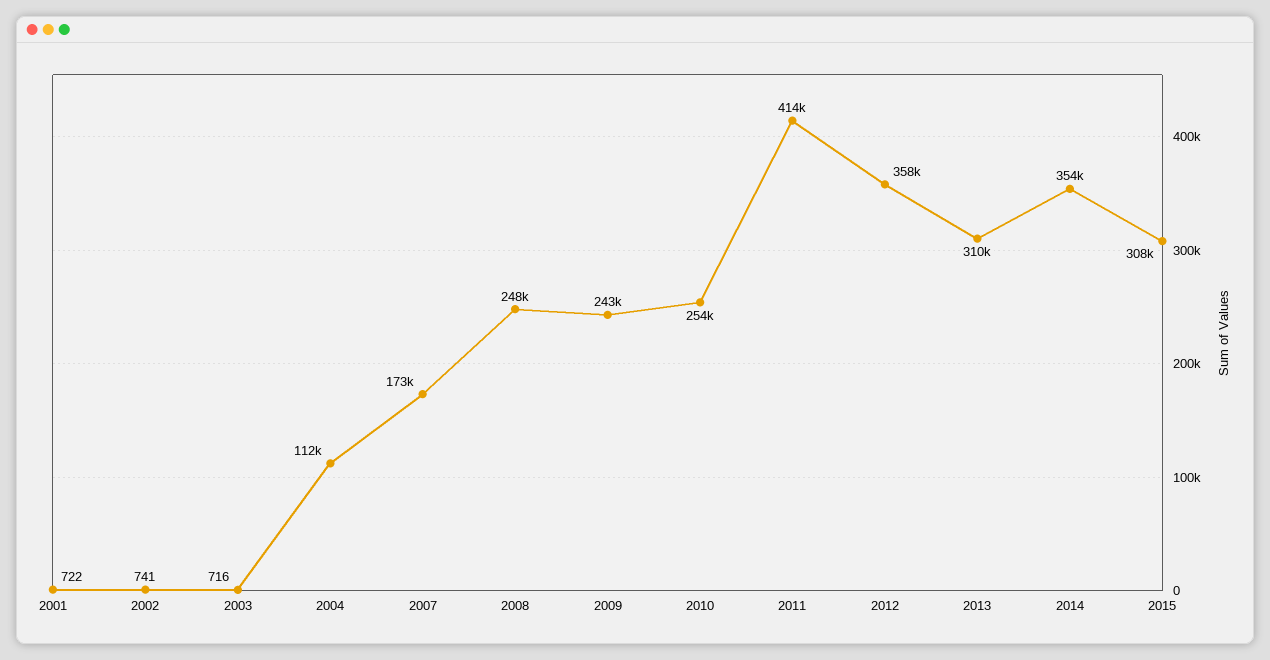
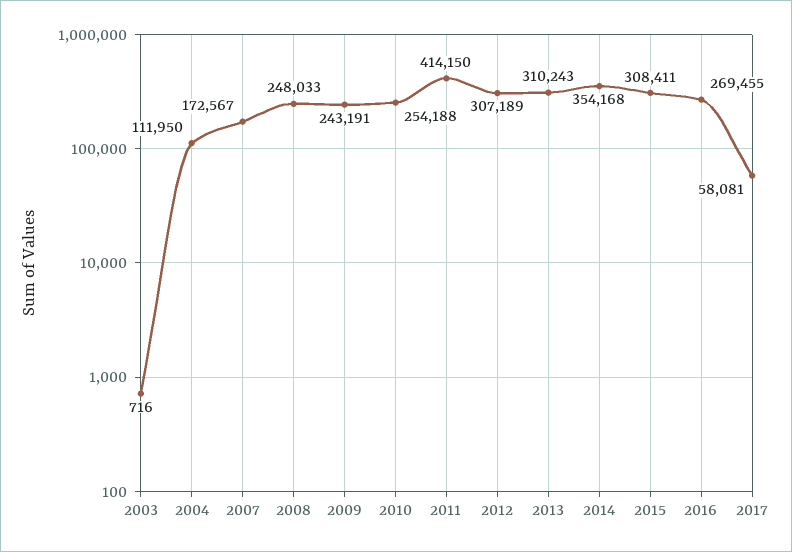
2001: 722 -> none
2002: 741 -> none
2012: 358000 -> 307189
2016: none -> 269455
2017: none -> 58081

